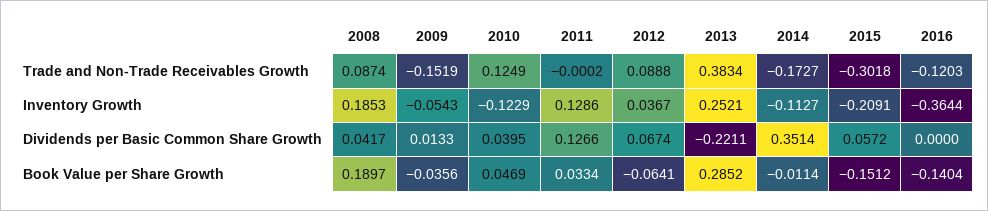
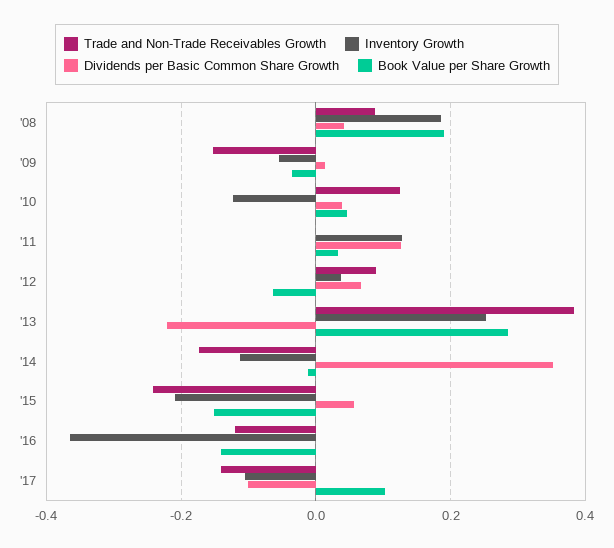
Trade and Non-Trade Receivables Growth, 2015: -0.3018 -> -0.24
Trade and Non-Trade Receivables Growth, '17: none -> -0.14
Inventory Growth, '17: none -> -0.1
Dividends per Basic Common Share Growth, '17: none -> -0.1
Book Value per Share Growth, '17: none -> 0.1

